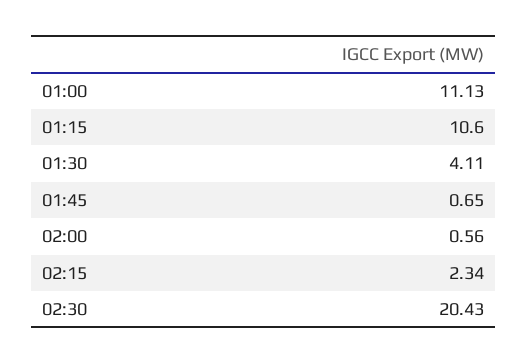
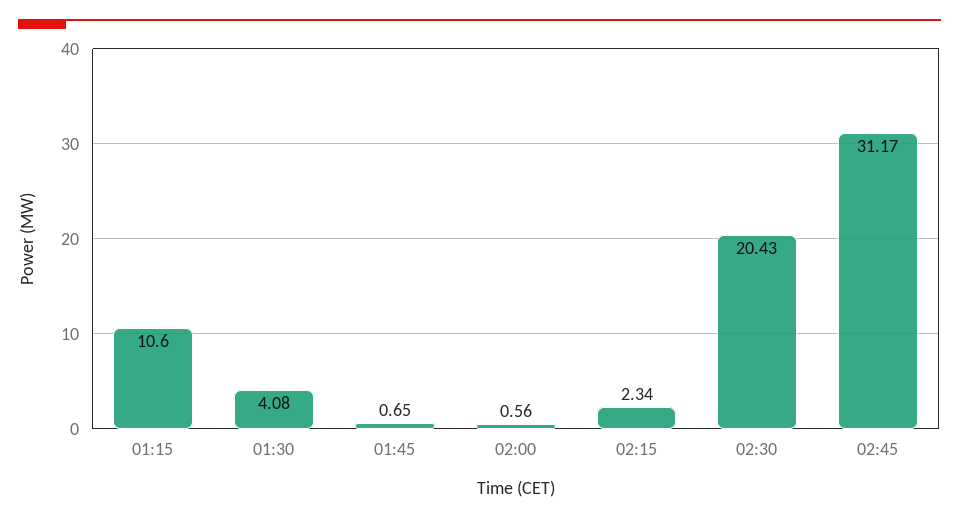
01:00: 11.13 -> none
01:30: 4.11 -> 4.08
02:45: none -> 31.17

